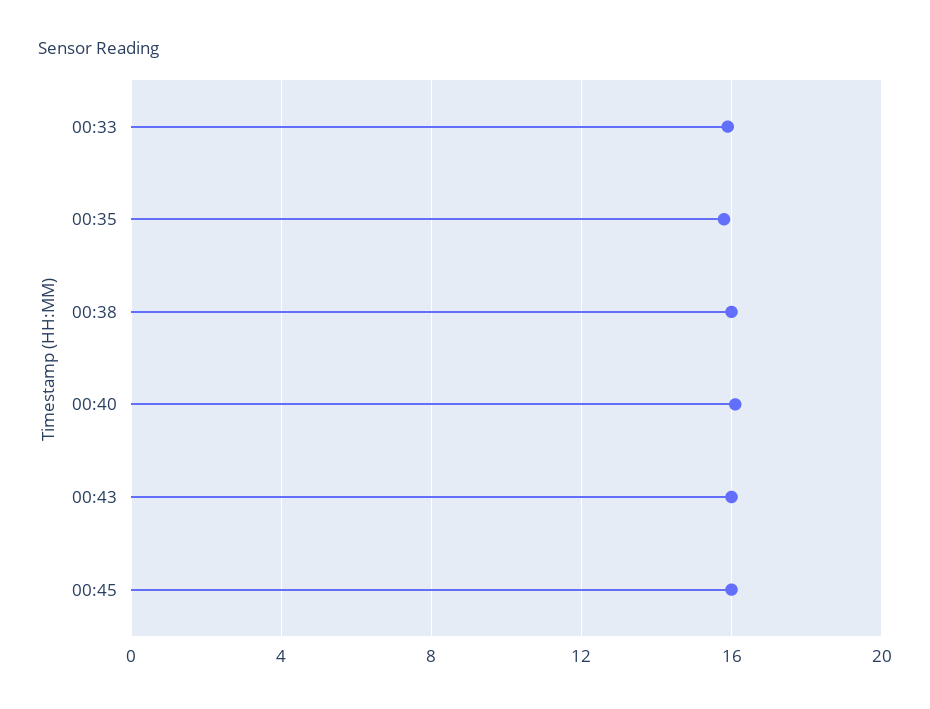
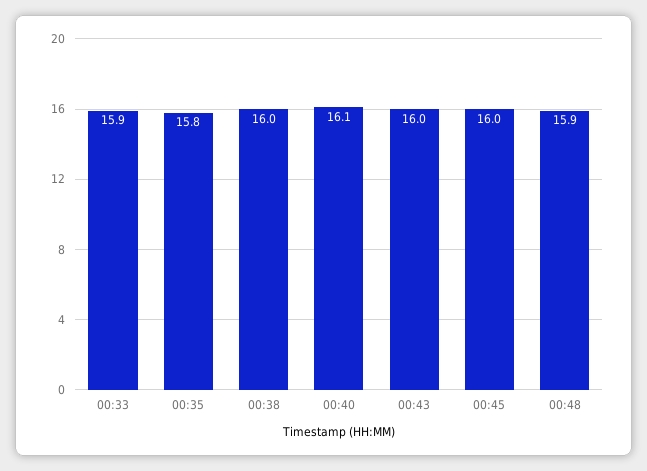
00:48: none -> 15.9

